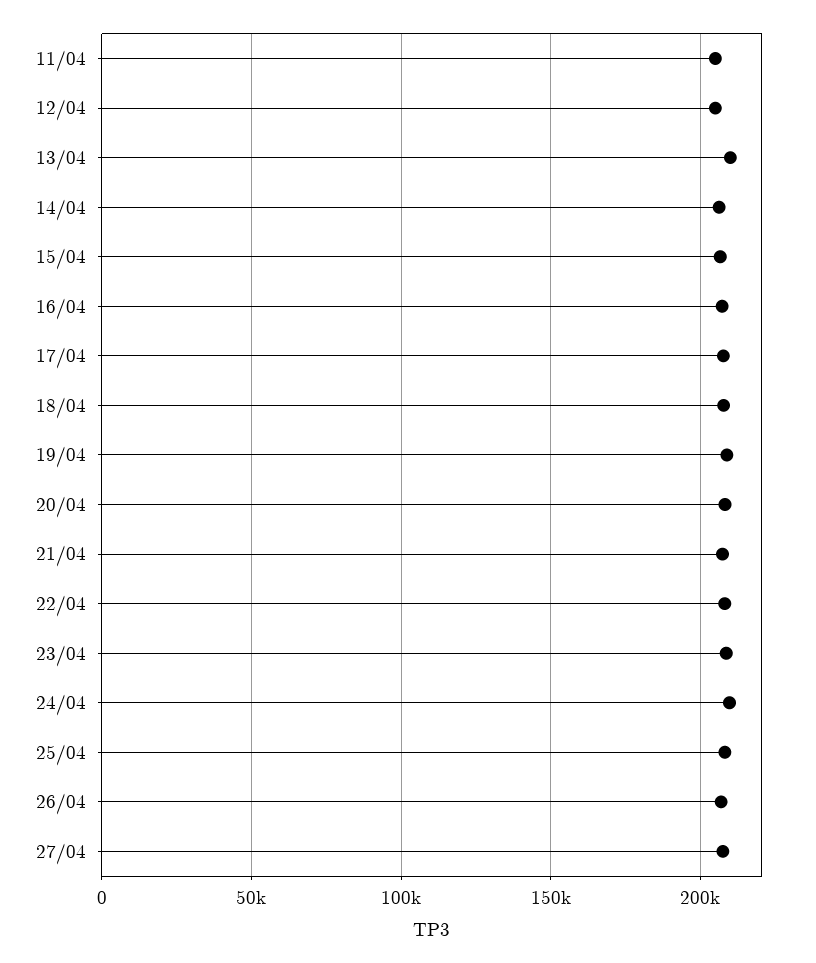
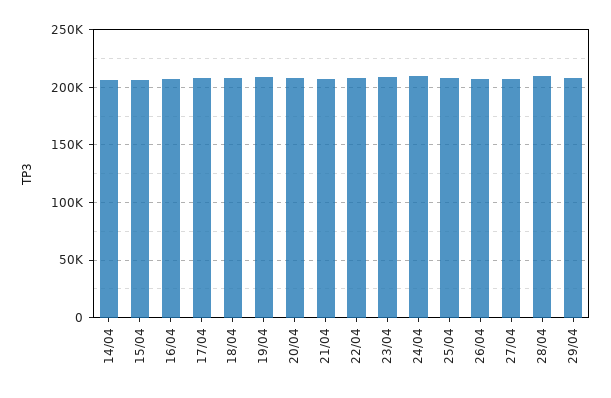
11/04: 205000 -> none
12/04: 205000 -> none
13/04: 210000 -> none
28/04: none -> 210000
29/04: none -> 210000

